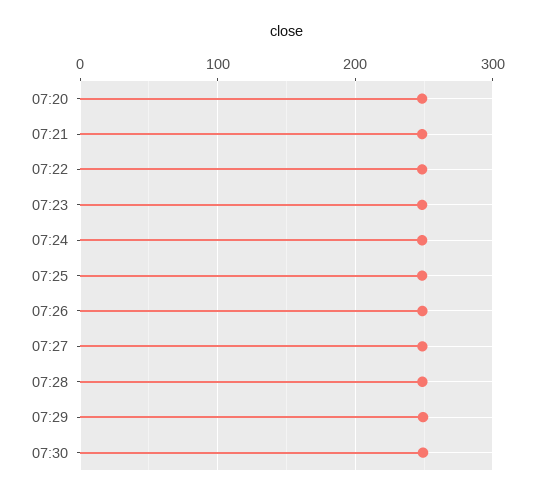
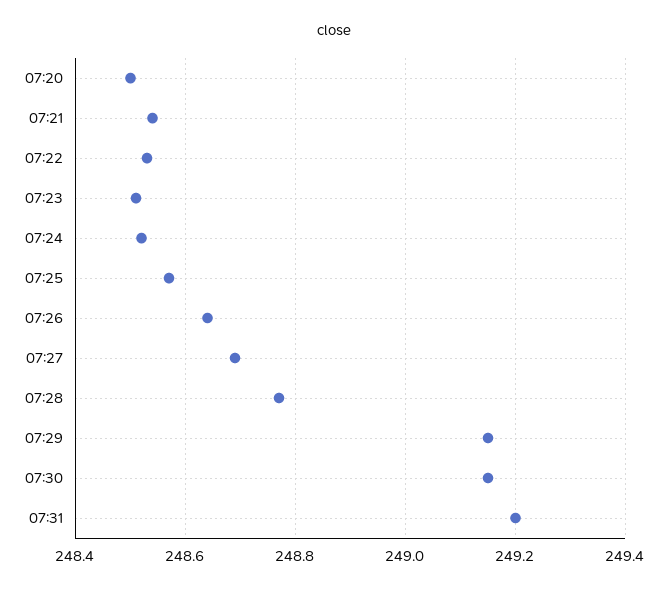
07:31: none -> 249.2

